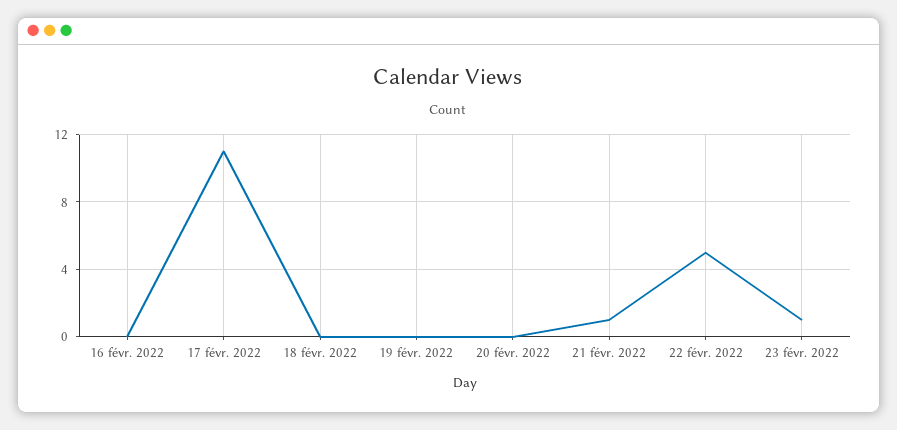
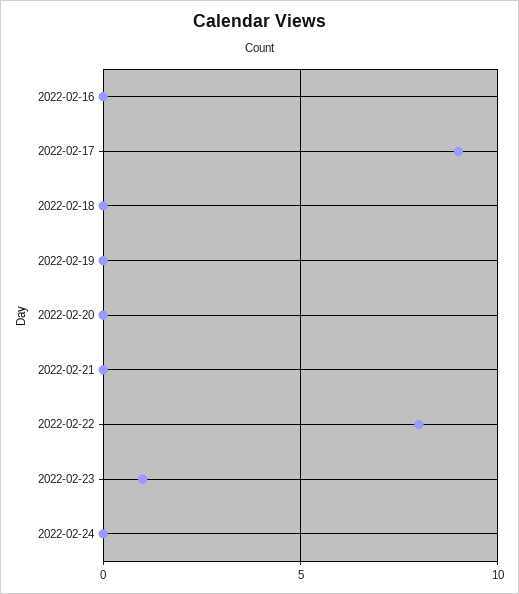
17 févr. 2022: 11 -> 9
21 févr. 2022: 1 -> 0
22 févr. 2022: 5 -> 8
2022-02-24: none -> 0

